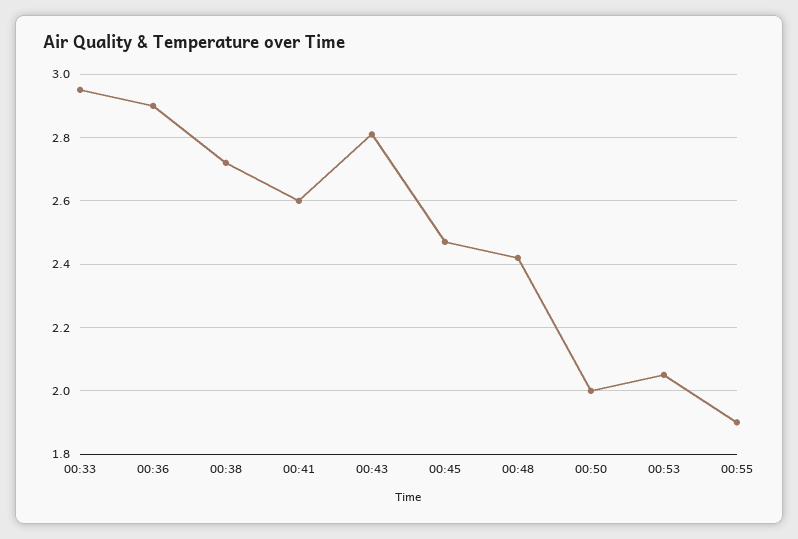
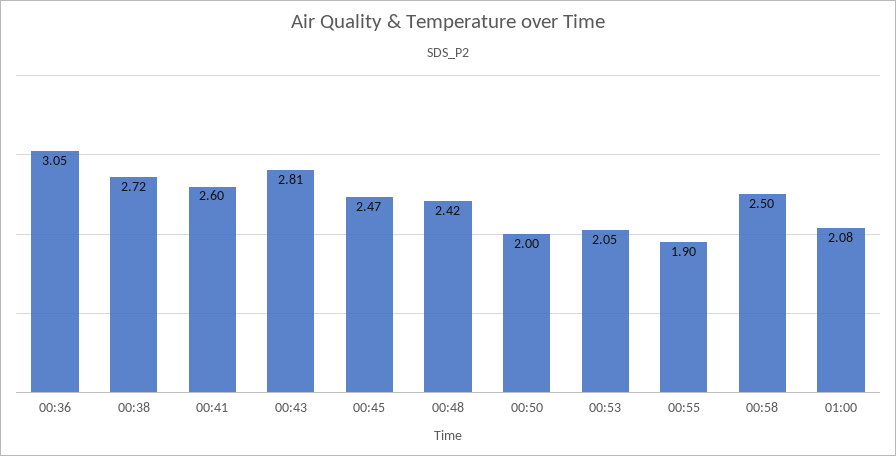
00:33: 2.95 -> none
00:36: 2.9 -> 3.05
00:58: none -> 2.5
01:00: none -> 2.08

